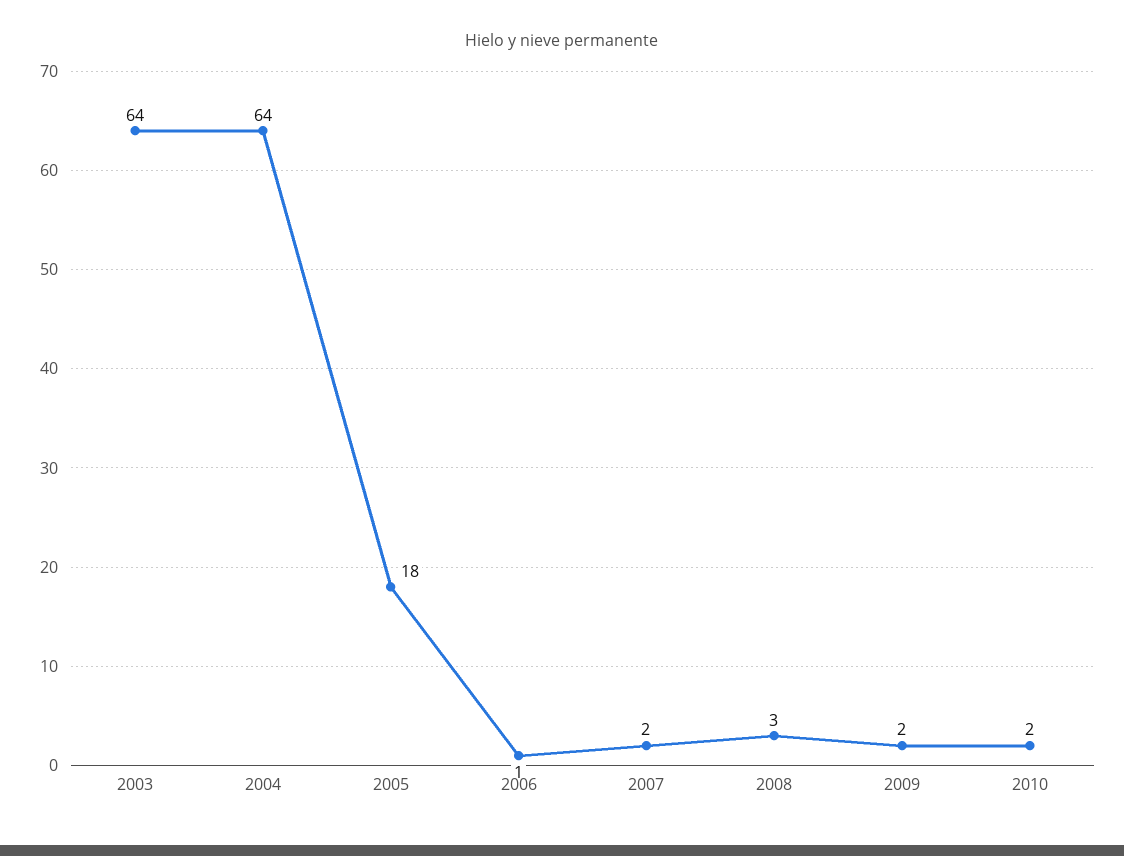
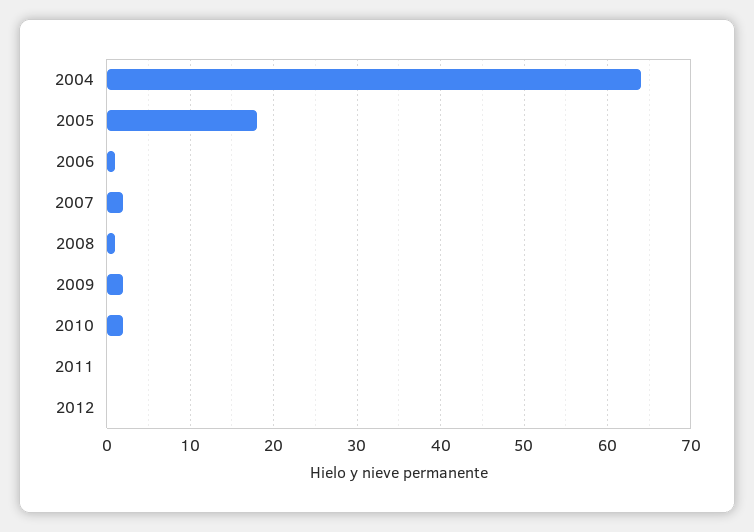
2003: 64 -> none
2008: 3 -> 1
2011: none -> 0
2012: none -> 0

